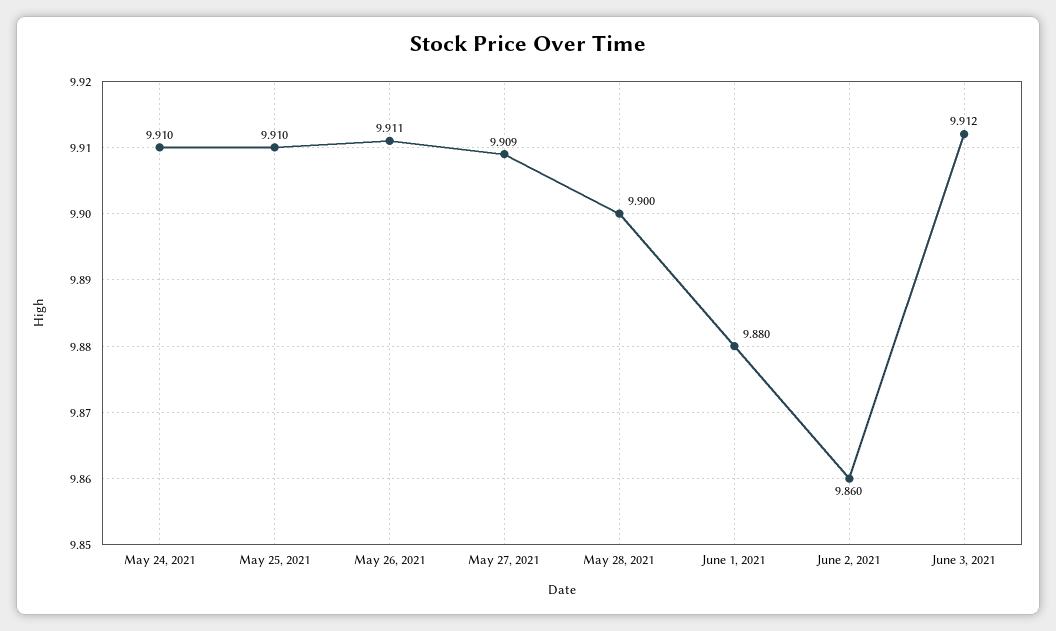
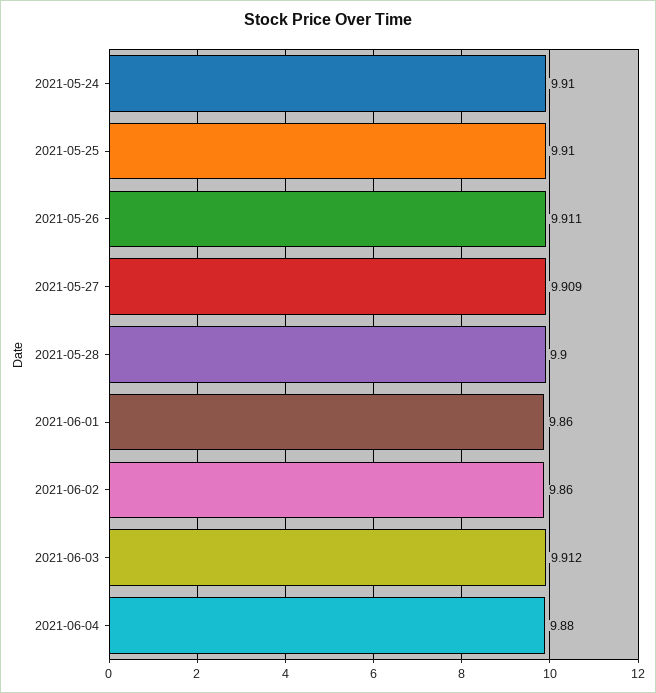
June 1, 2021: 9.88 -> 9.86
2021-06-04: none -> 9.88

